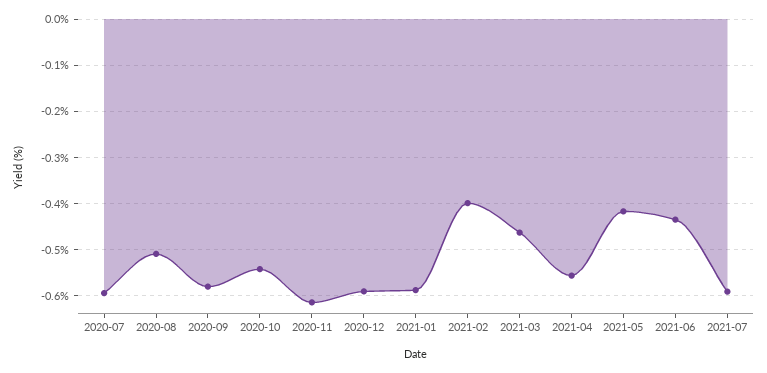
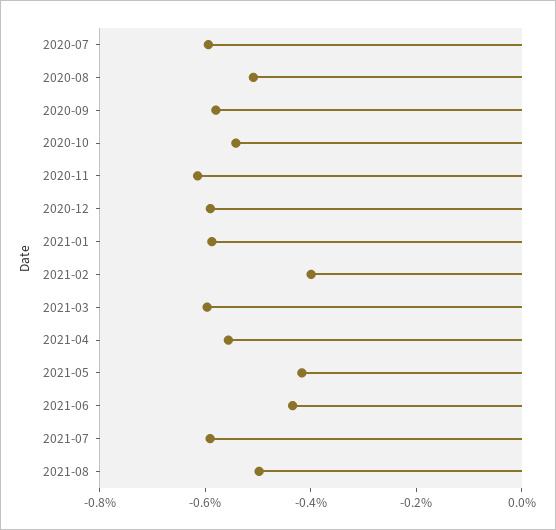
2021-03: -0.46 -> -0.6
2021-08: none -> -0.5

